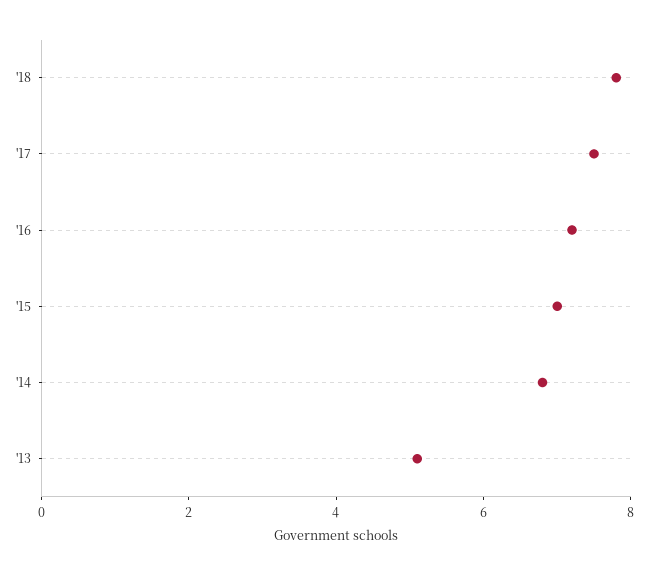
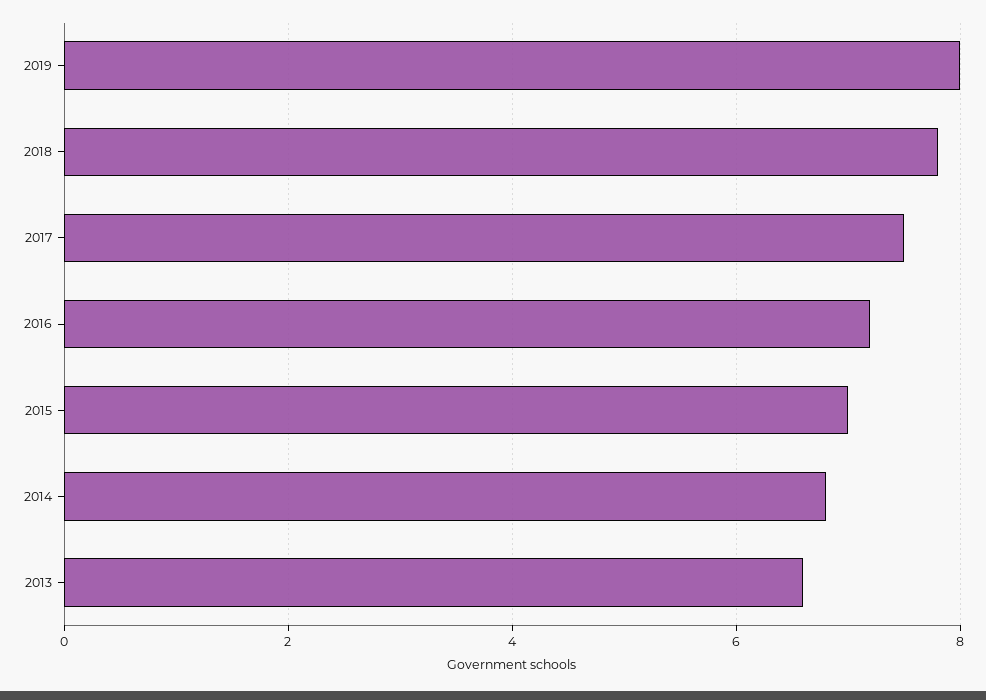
'13: 5 -> 6.5
2019: none -> 8

